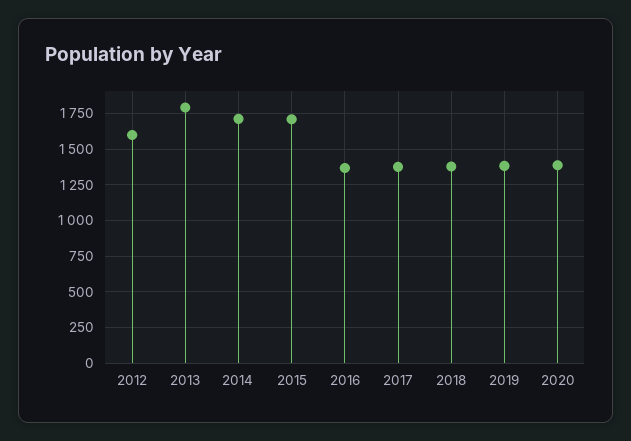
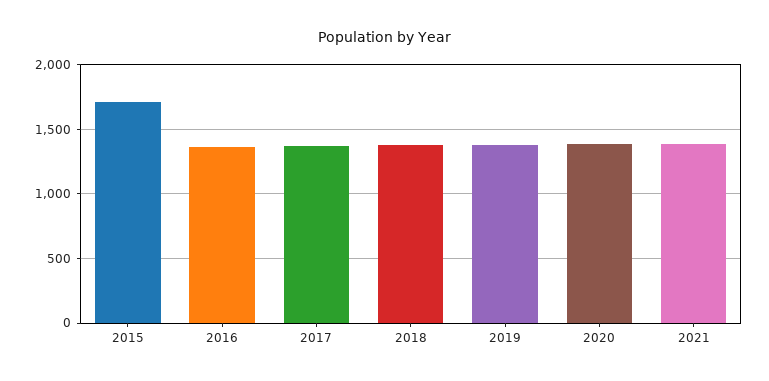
2012: 1600 -> none
2013: 1800 -> none
2014: 1700 -> none
2021: none -> 1400

